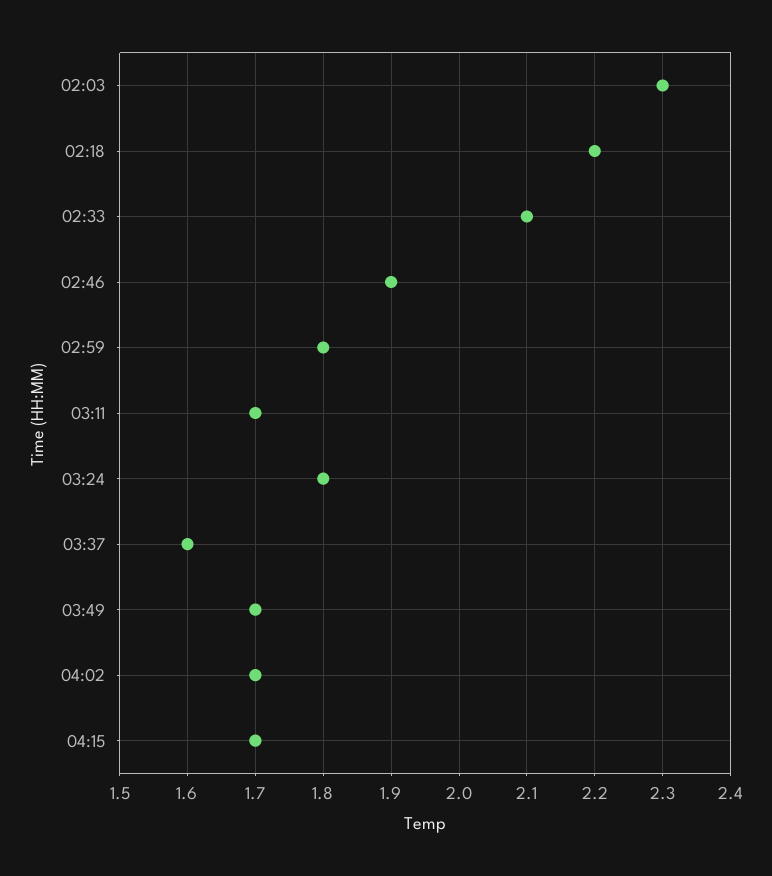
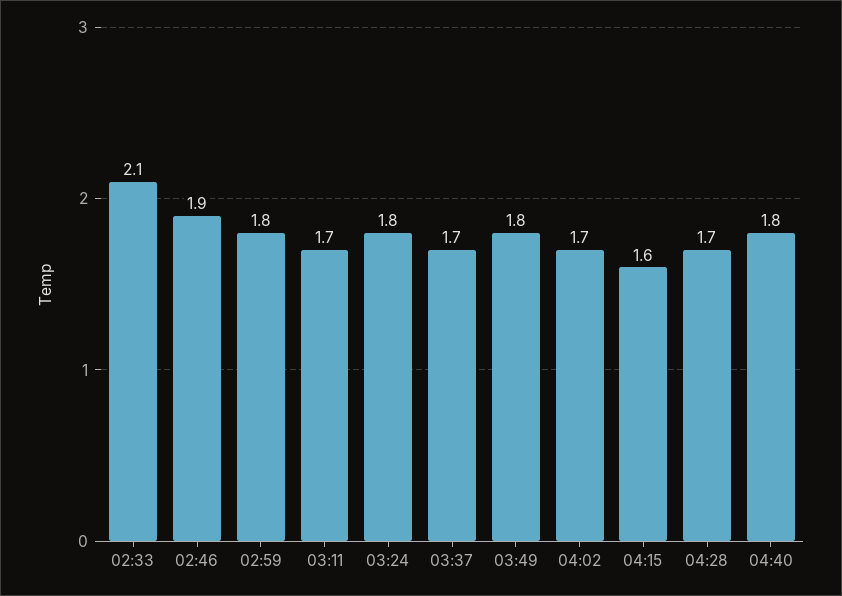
02:03: 2.3 -> none
02:18: 2.2 -> none
03:37: 1.6 -> 1.7
03:49: 1.7 -> 1.8
04:15: 1.7 -> 1.6
04:28: none -> 1.7
04:40: none -> 1.8

